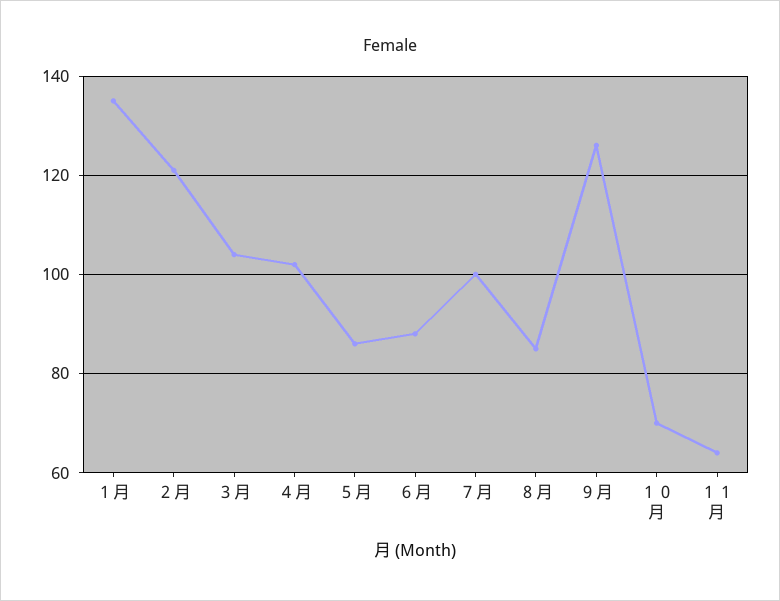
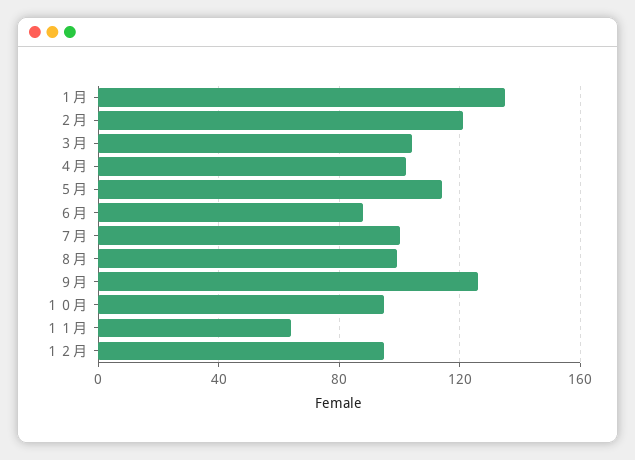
５月: 85 -> 115
８月: 85 -> 100
１０月: 70 -> 95
１２月: none -> 95

